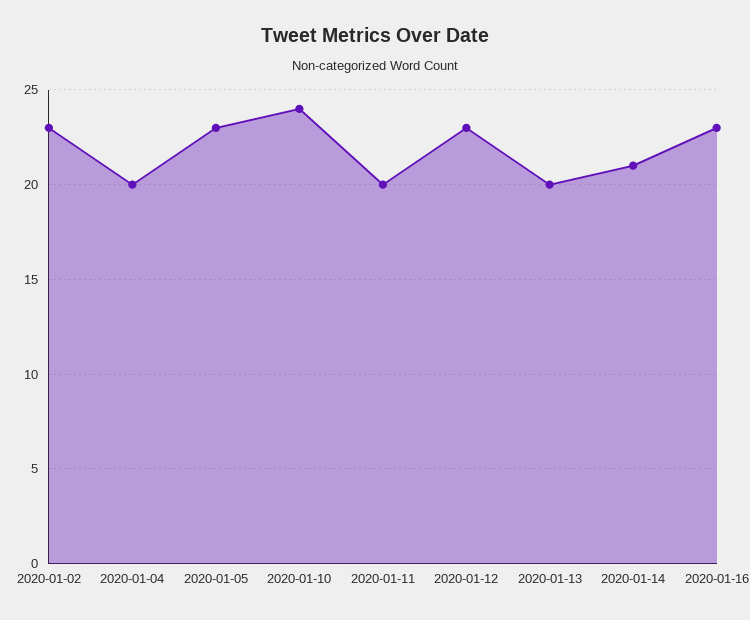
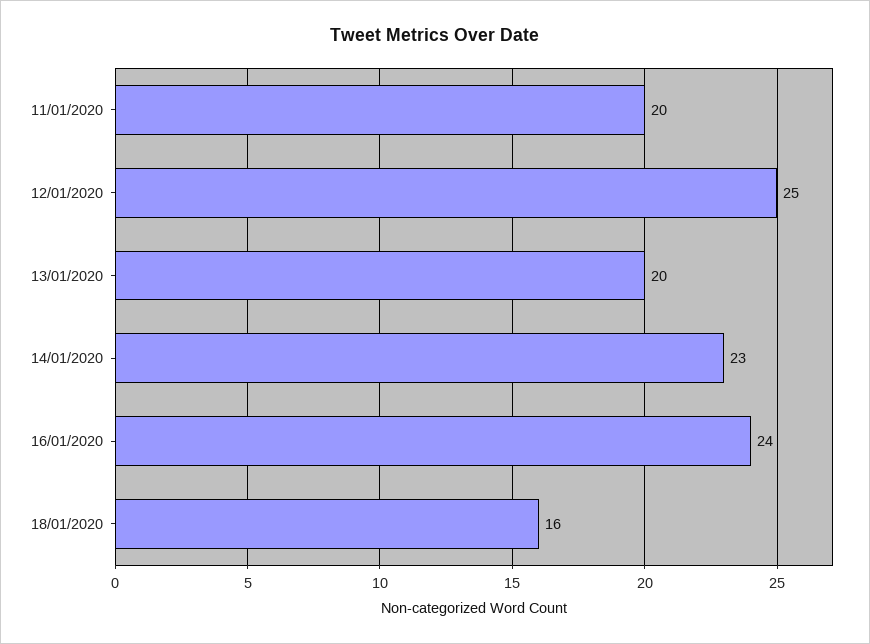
2020-01-02: 23 -> none
2020-01-04: 20 -> none
2020-01-05: 23 -> none
2020-01-10: 24 -> none
2020-01-12: 23 -> 25
2020-01-14: 21 -> 23
2020-01-16: 23 -> 24
18/01/2020: none -> 16

